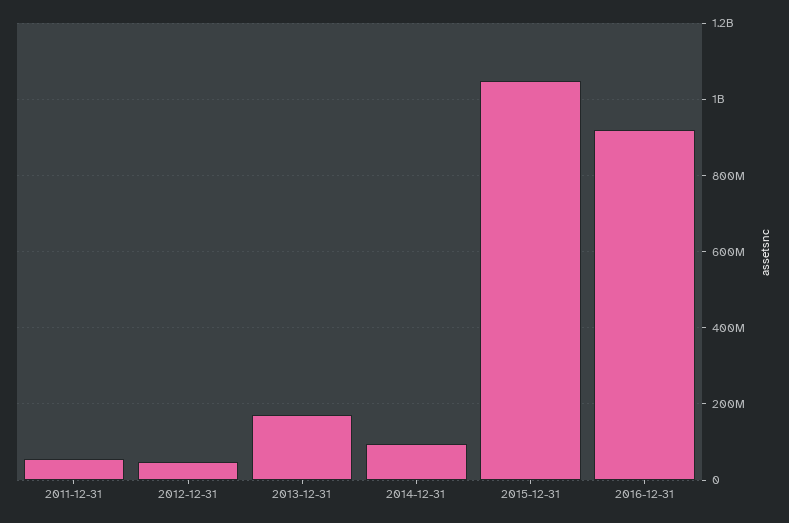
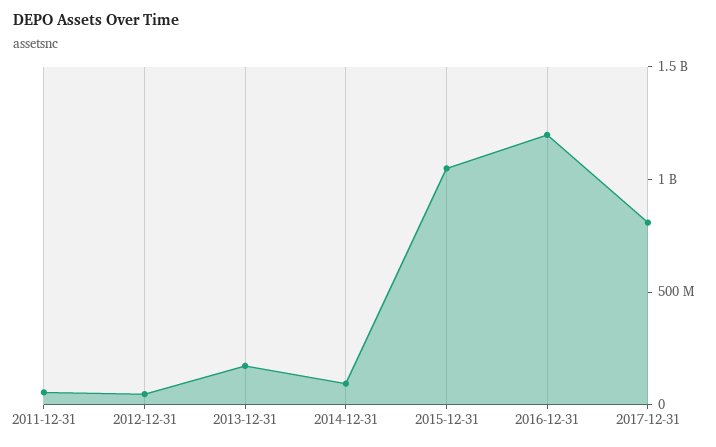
2016-12-31: 920000000 -> 1200000000
2017-12-31: none -> 800000000

